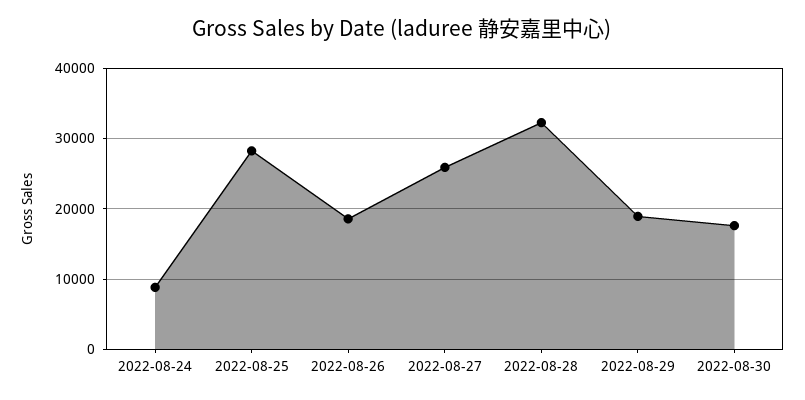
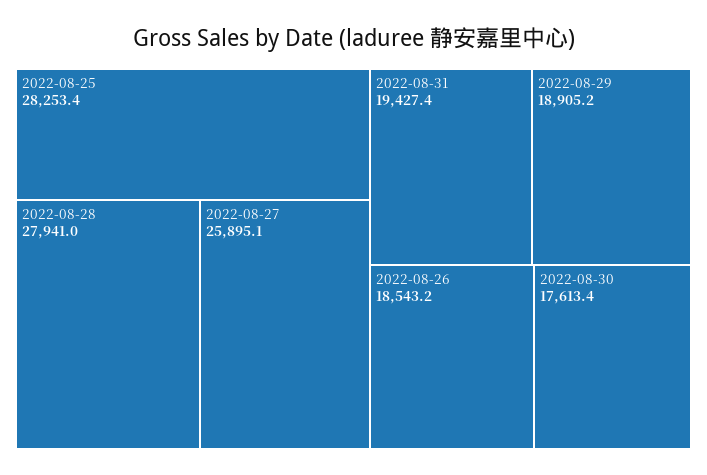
2022-08-24: 9000 -> none
2022-08-28: 32000 -> 27941
2022-08-31: none -> 19427.4

